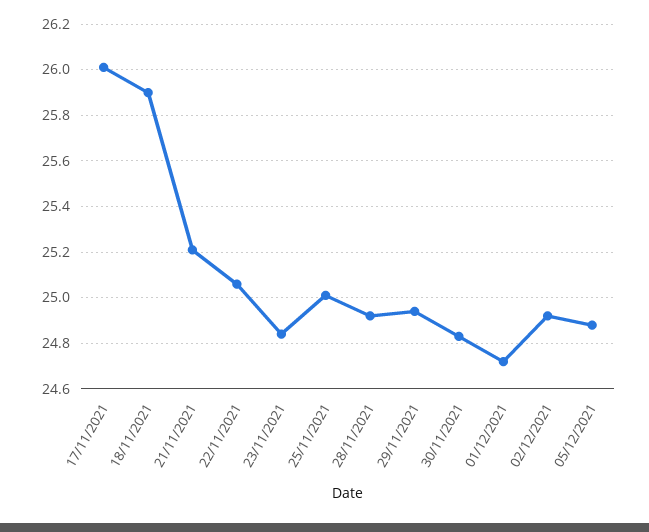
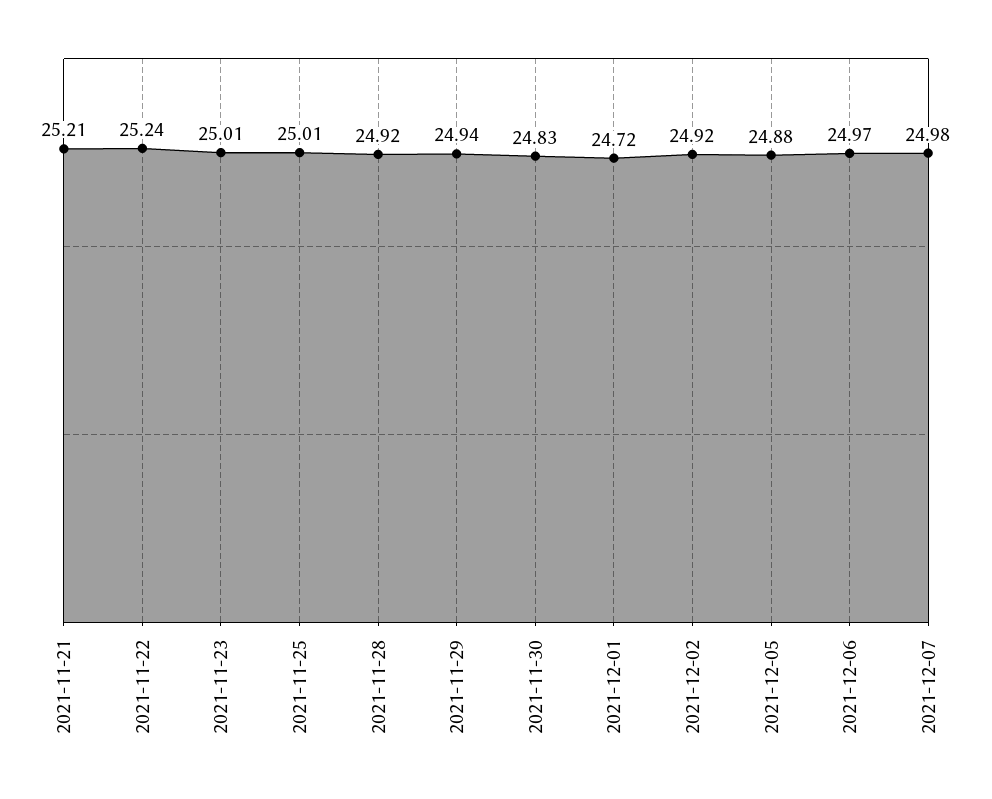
17/11/2021: 26 -> none
18/11/2021: 25.9 -> none
22/11/2021: 25.05 -> 25.24
23/11/2021: 24.85 -> 25.01
2021-12-06: none -> 24.97
2021-12-07: none -> 24.98

